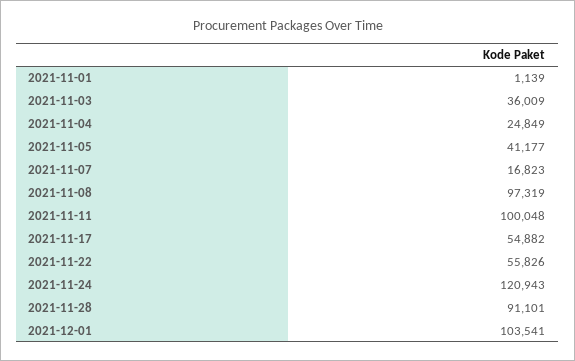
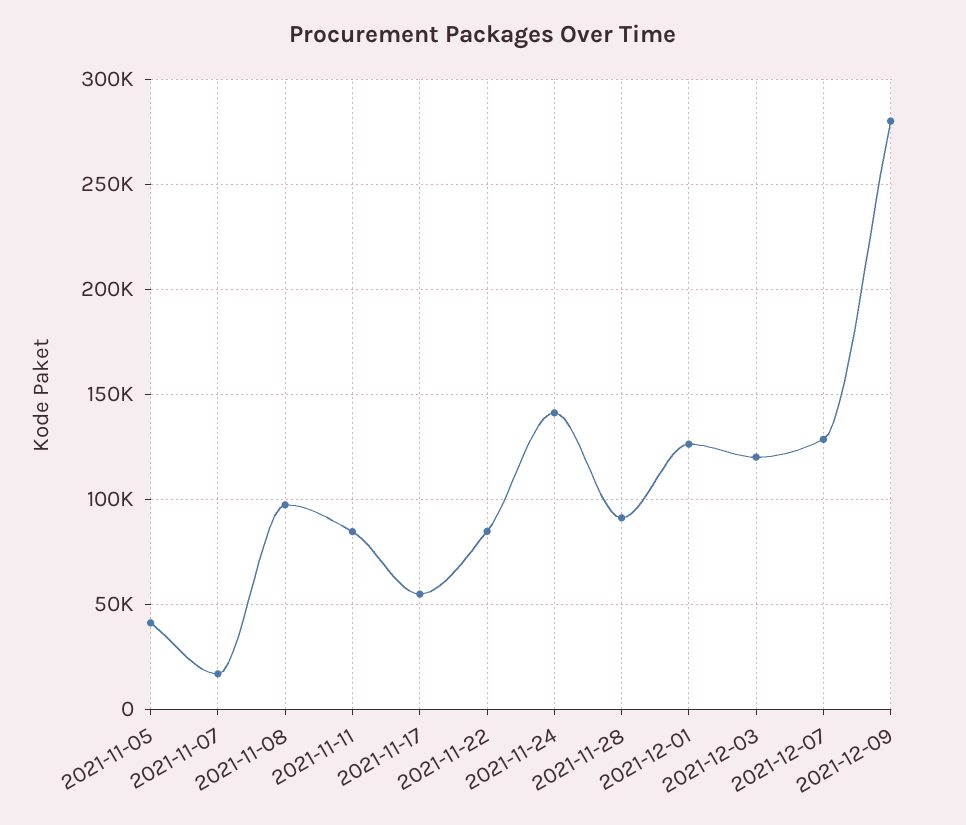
2021-11-01: 1139 -> none
2021-11-03: 36009 -> none
2021-11-04: 24849 -> none
2021-11-11: 100048 -> 85000
2021-11-22: 55826 -> 85000
2021-11-24: 120943 -> 140000
2021-12-01: 103541 -> 125000
2021-12-03: none -> 120000
2021-12-07: none -> 130000
2021-12-09: none -> 280000

